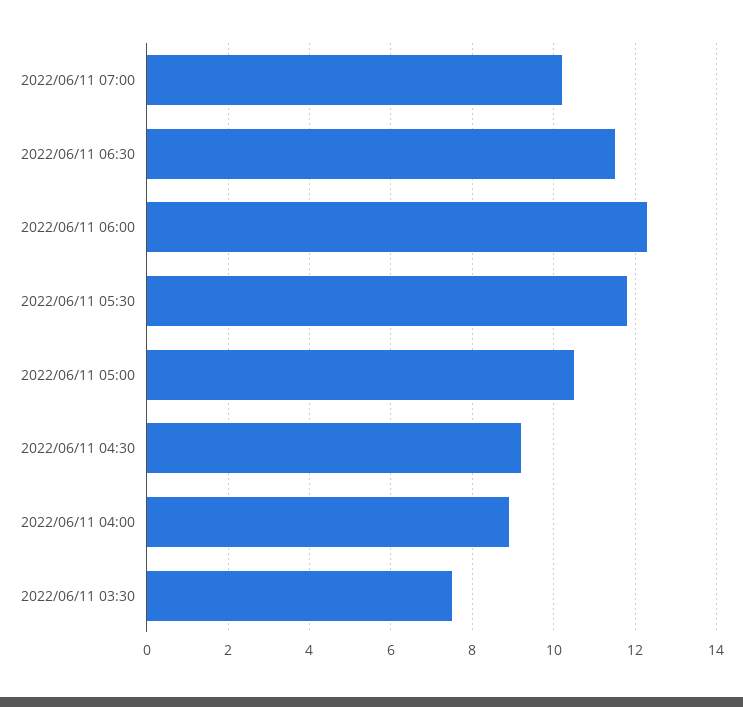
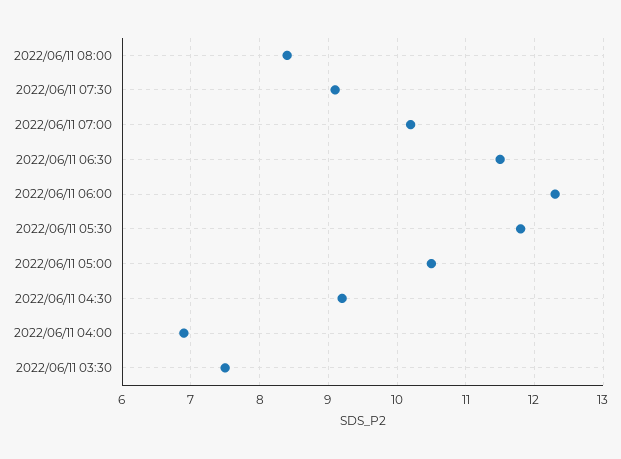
2022/06/11 04:00: 9 -> 6.9
2022/06/11 08:00: none -> 8.4
2022/06/11 07:30: none -> 9.1

